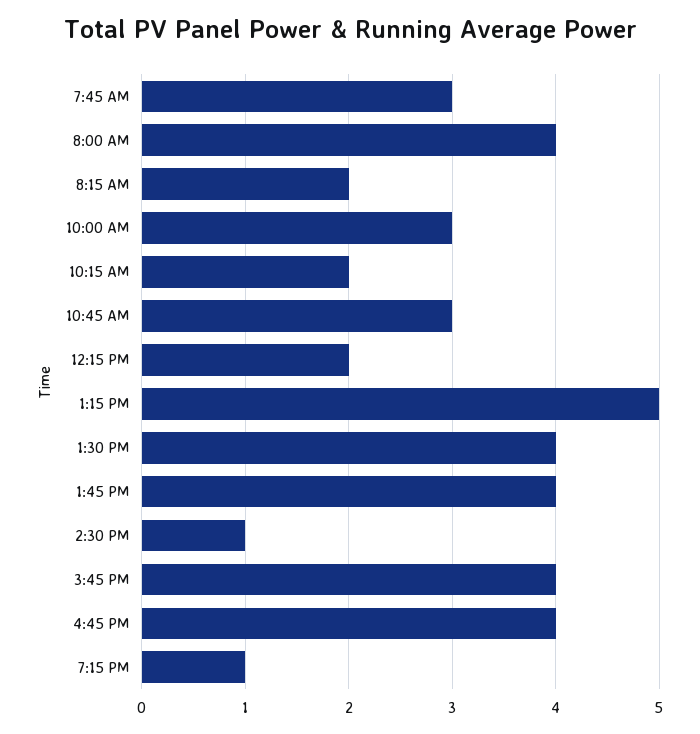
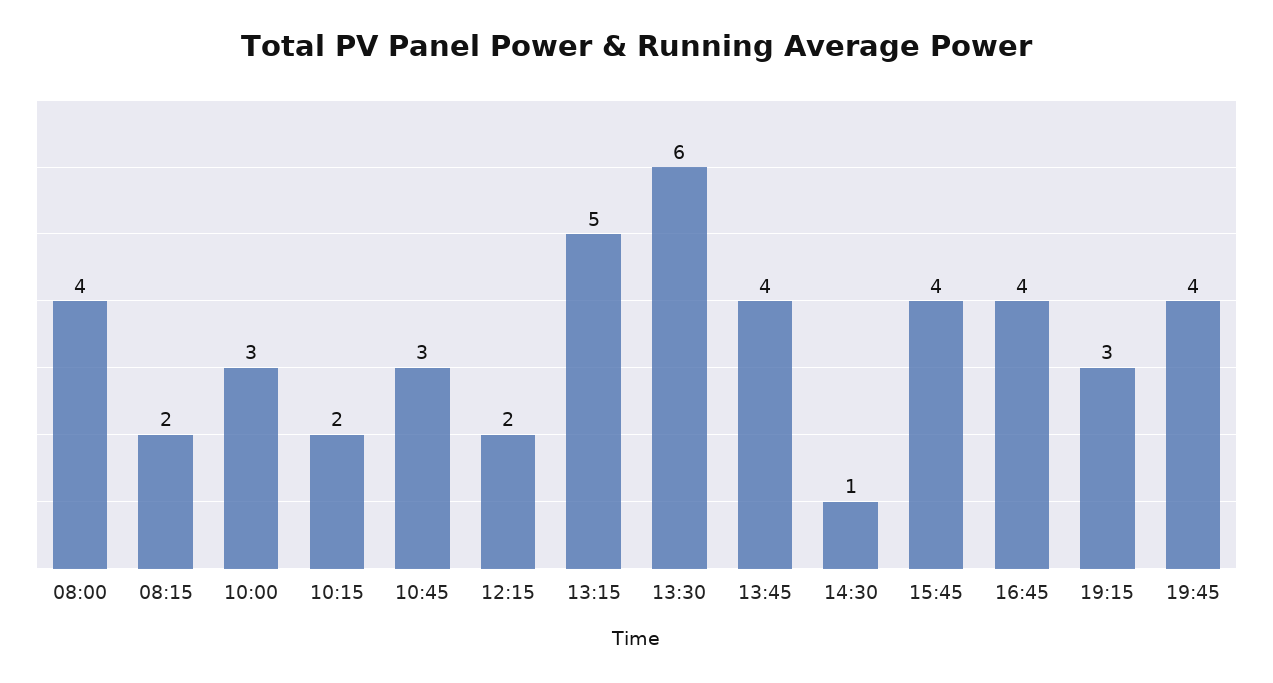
7:45 AM: 3 -> none
1:30 PM: 4 -> 6
7:15 PM: 1 -> 3
19:45: none -> 4

